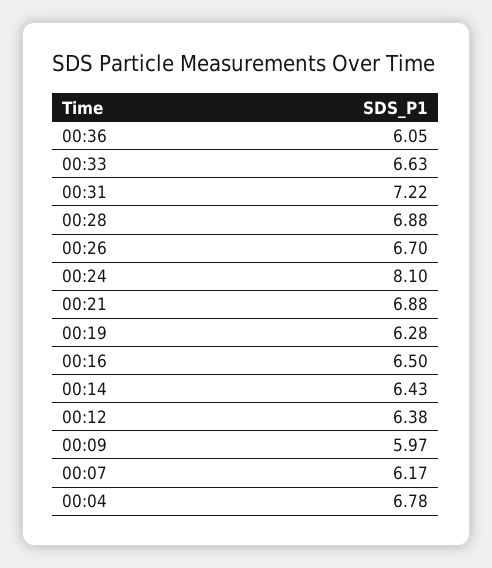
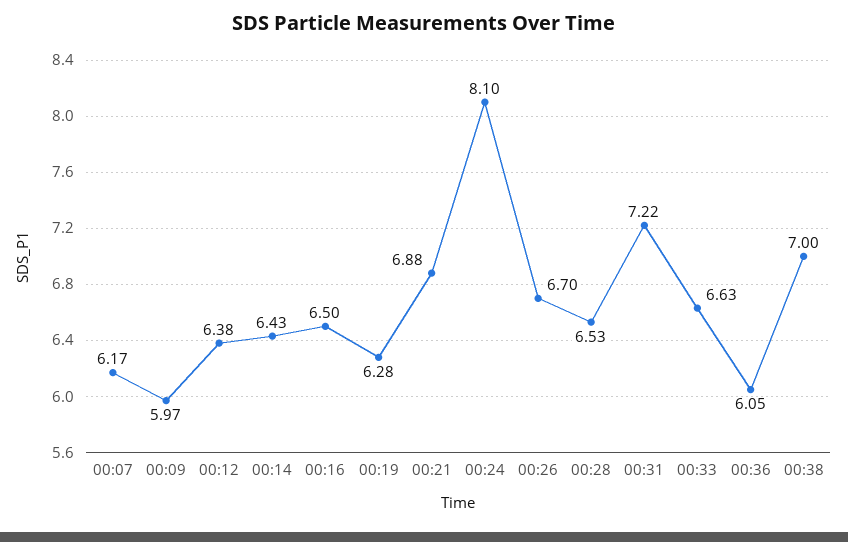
00:28: 6.88 -> 6.53
00:04: 6.78 -> none
00:38: none -> 7

